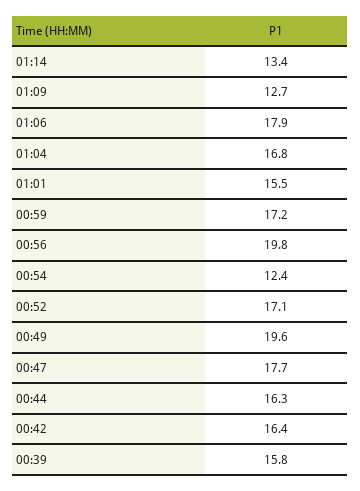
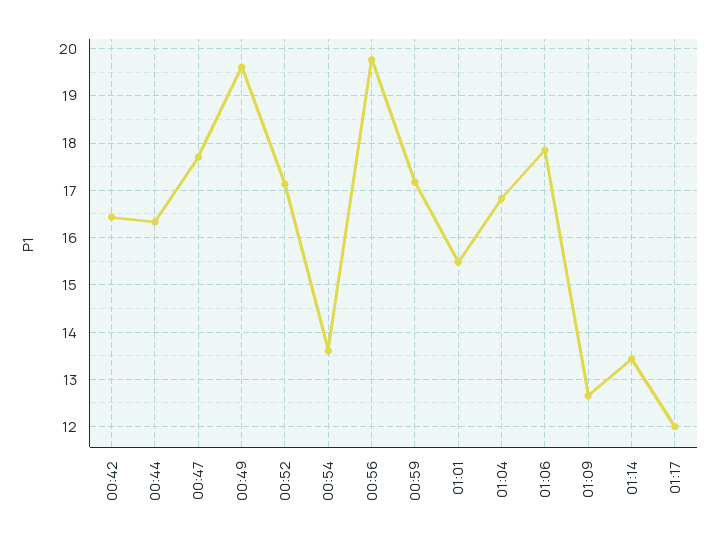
00:54: 12.4 -> 13.6
00:39: 15.8 -> none
01:17: none -> 12

